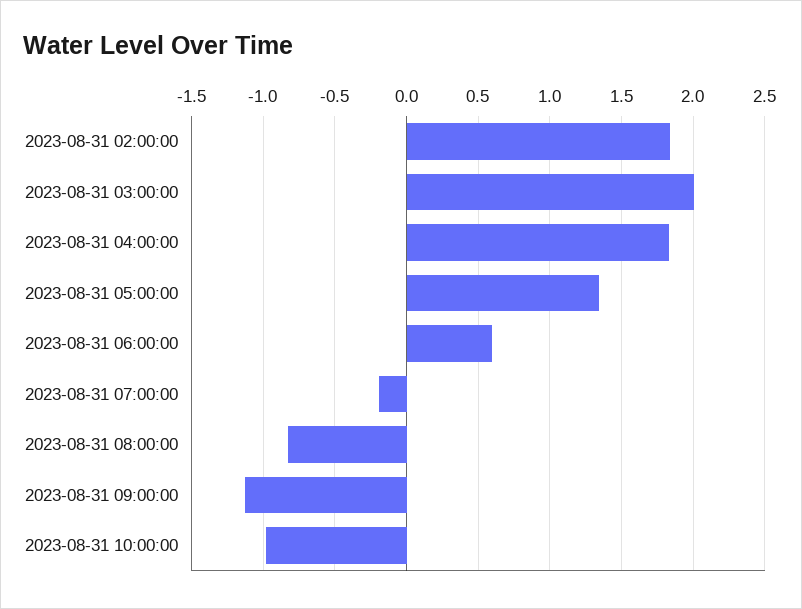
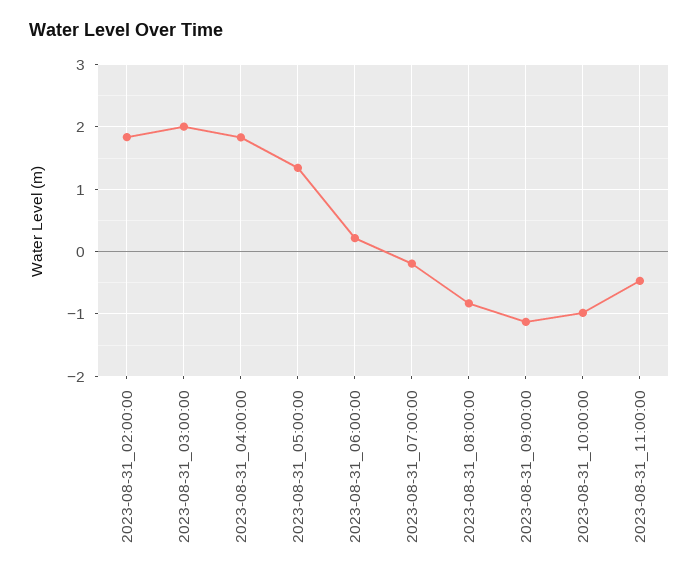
2023-08-31 06:00:00: 0.6 -> 0.2
2023-08-31_11:00:00: none -> -0.5

